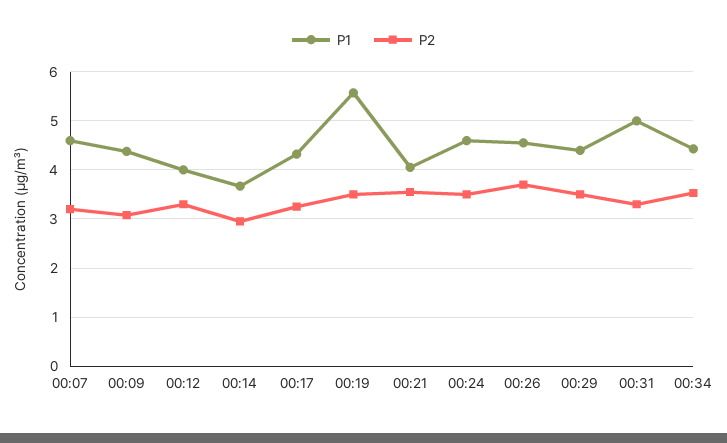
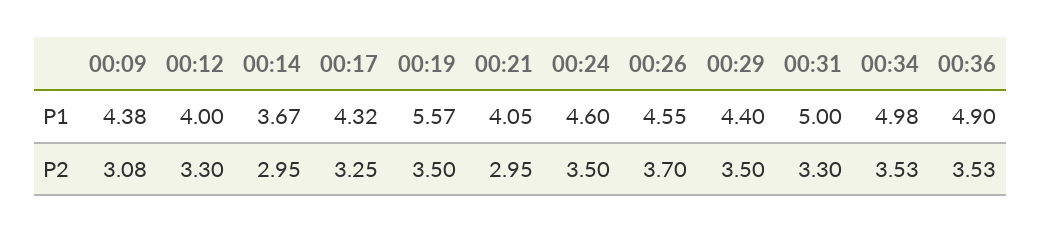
P1, 00:07: 4.6 -> none
P2, 00:07: 3.2 -> none
P2, 00:21: 3.6 -> 2.95
P1, 00:34: 4.4 -> 4.98
P1, 00:36: none -> 4.9
P2, 00:36: none -> 3.53

